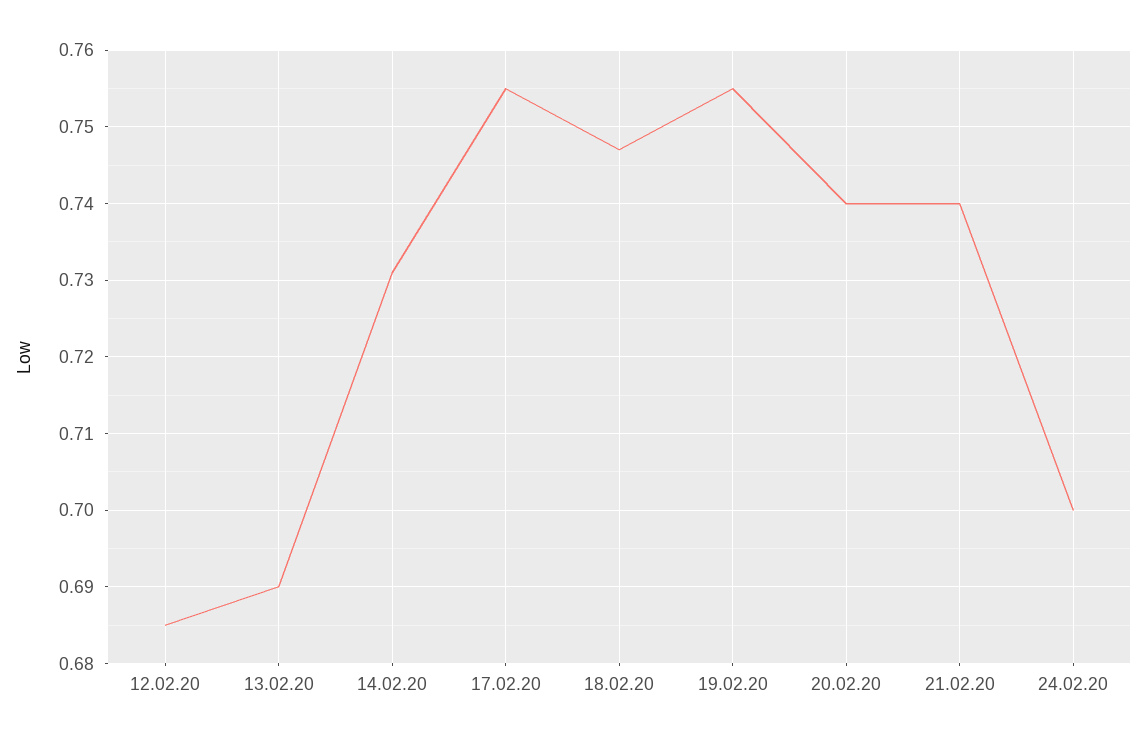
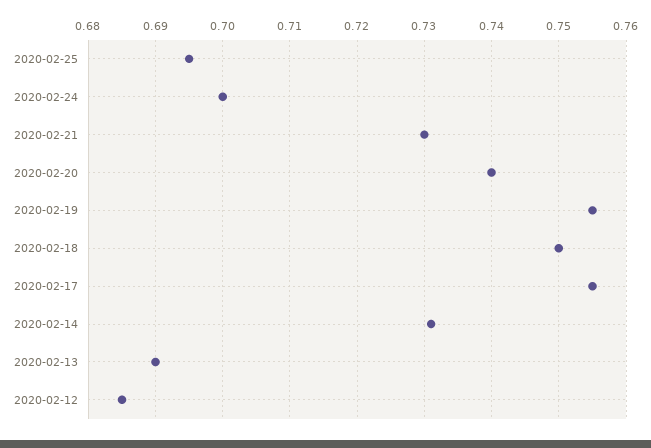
18.02.20: 0.747 -> 0.75
21.02.20: 0.74 -> 0.73
2020-02-25: none -> 0.695

